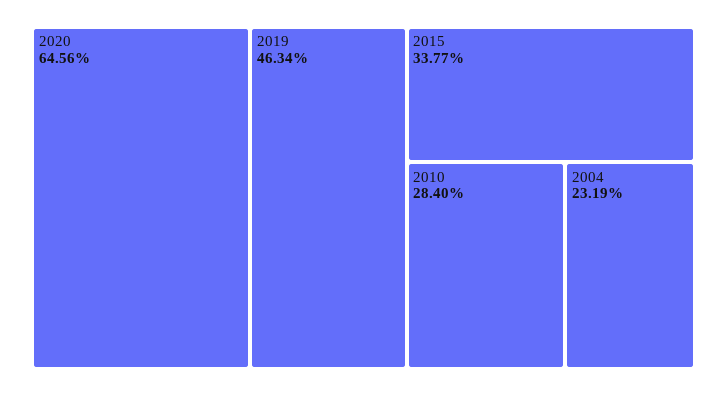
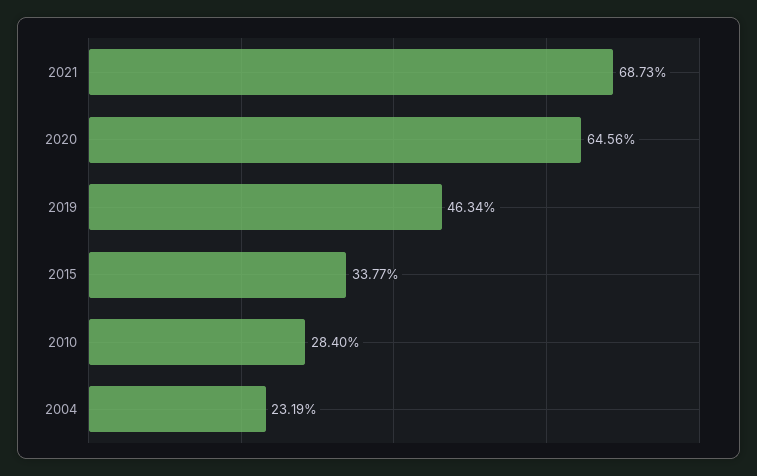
2021: none -> 68.73

